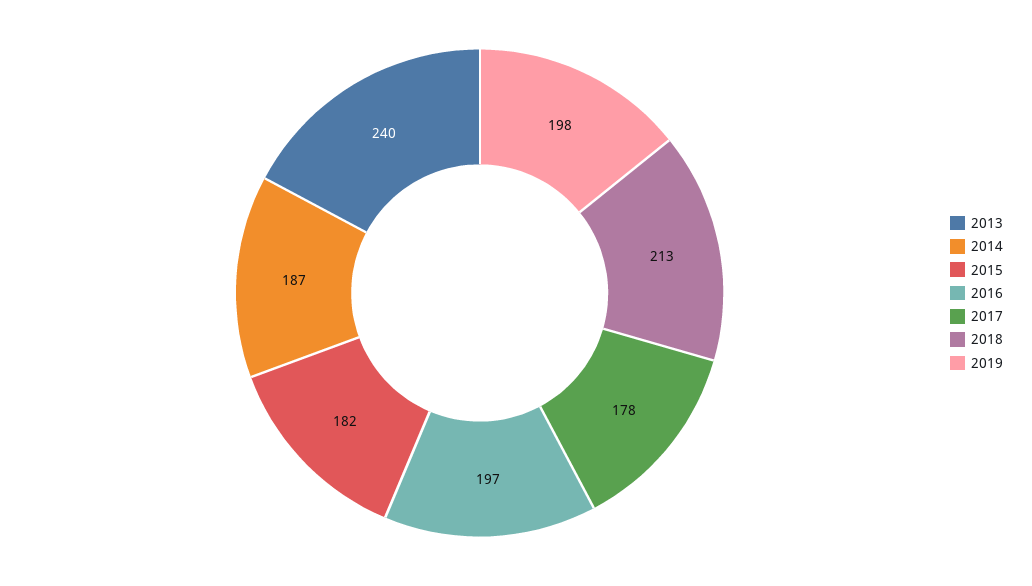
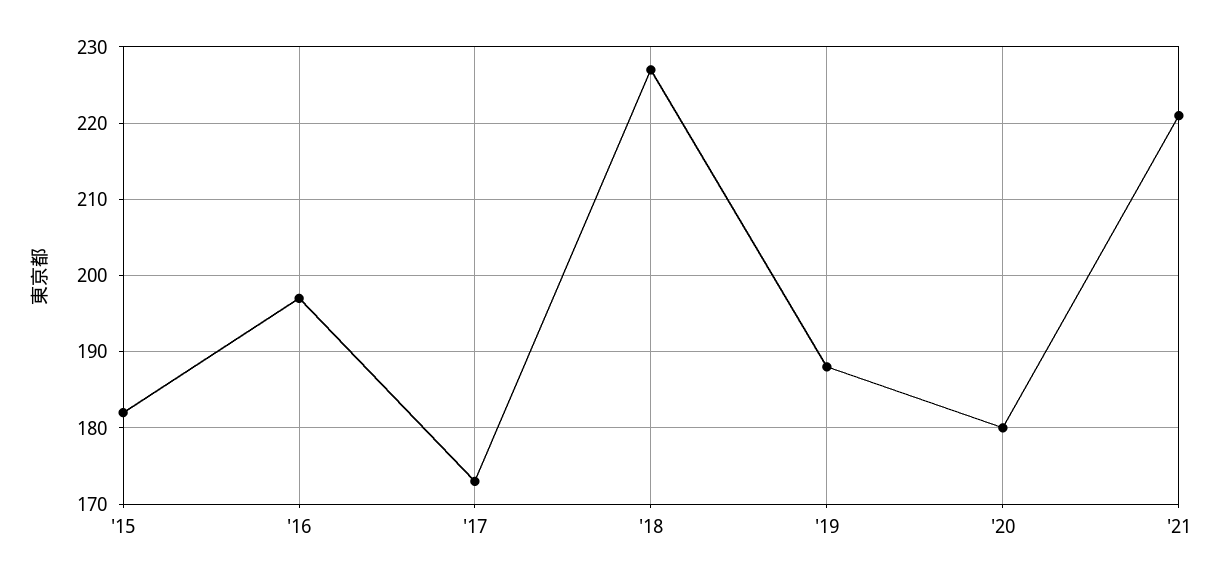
2013: 240 -> none
2014: 187 -> none
2017: 178 -> 173
2018: 213 -> 227
2019: 198 -> 188
'20: none -> 180
'21: none -> 221

